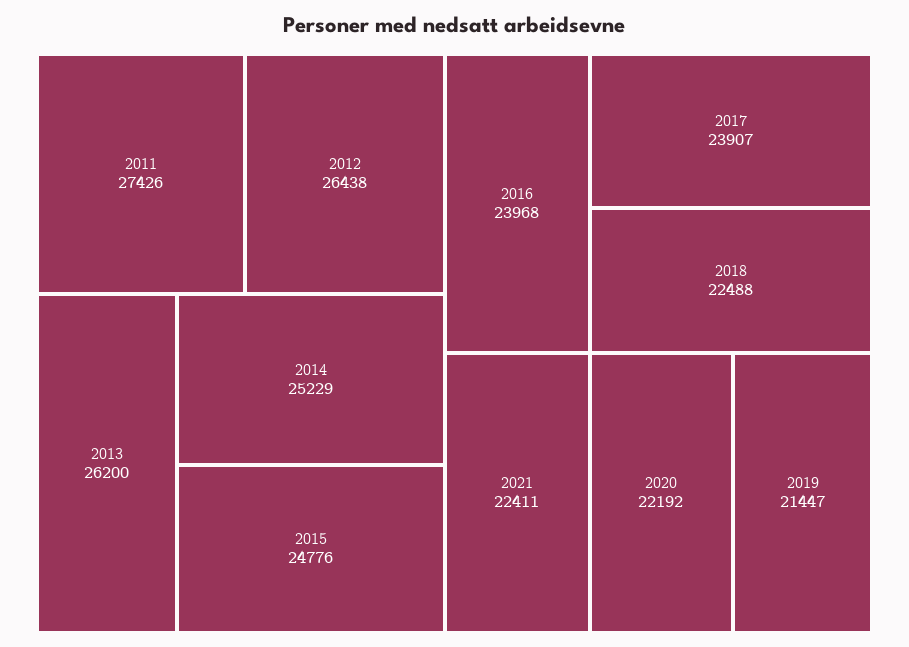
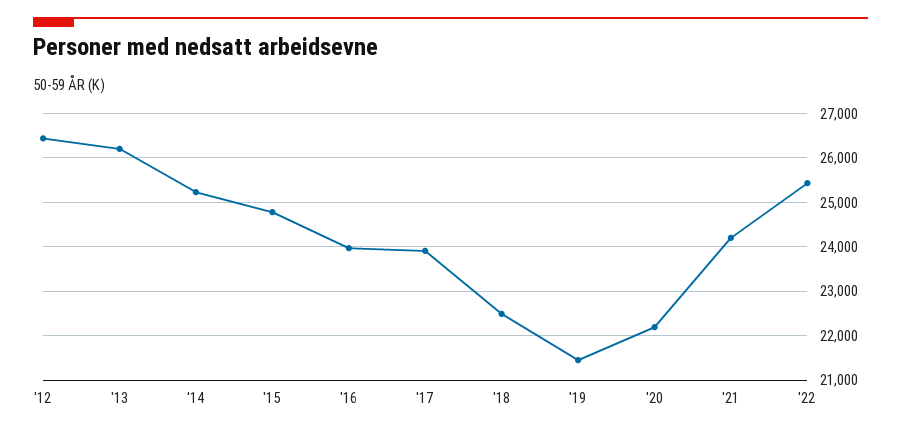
2011: 27426 -> none
2021: 22411 -> 24200
'22: none -> 25400

